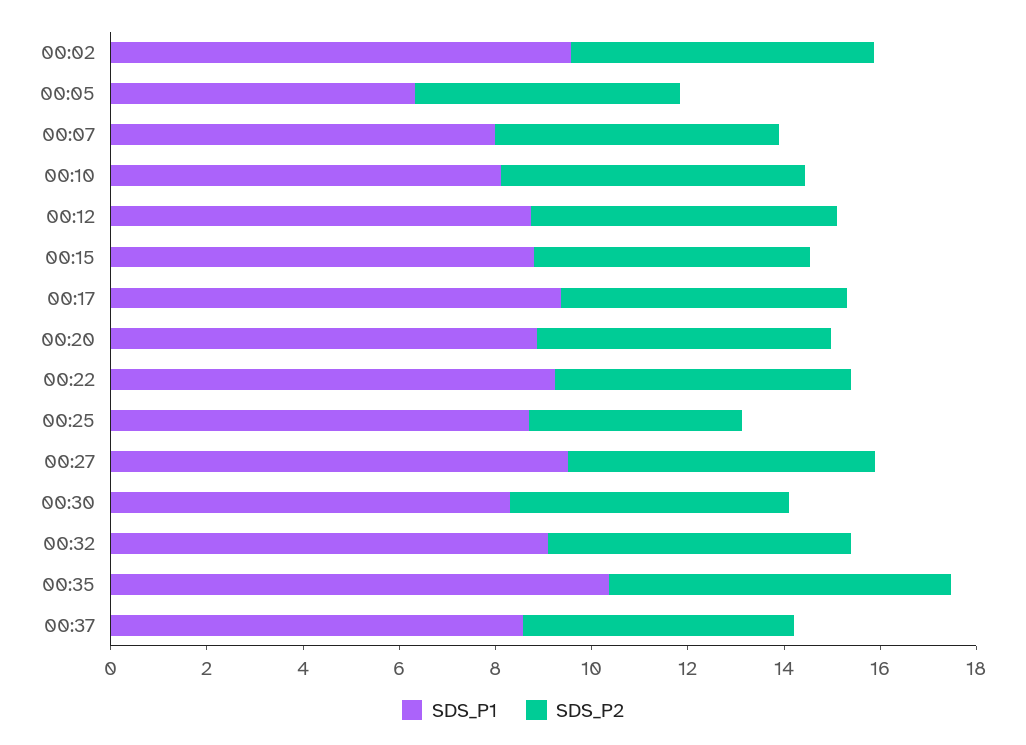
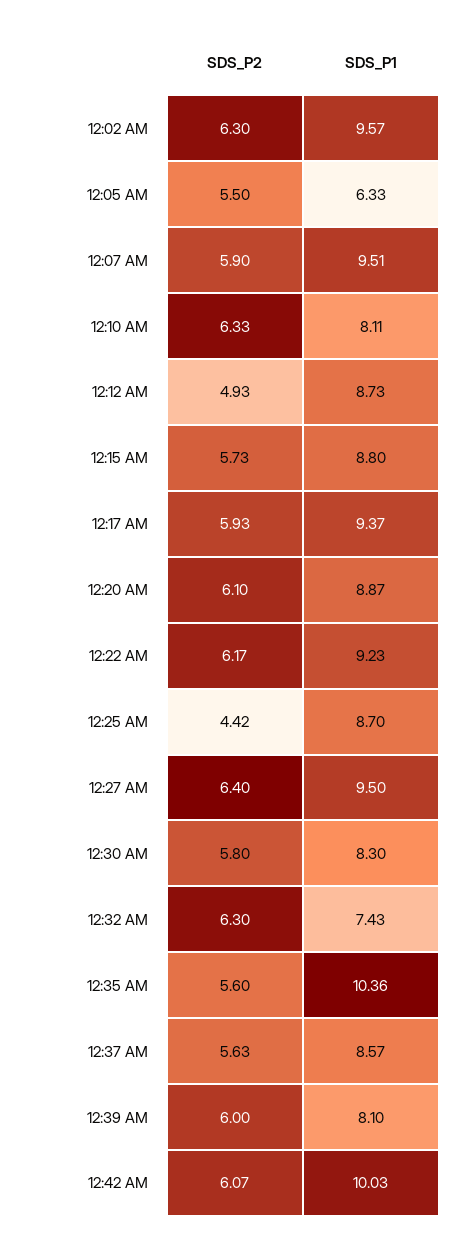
SDS_P1, 00:07: 8 -> 9.51
SDS_P2, 00:12: 6.5 -> 4.93
SDS_P1, 00:32: 9 -> 7.43
SDS_P2, 00:35: 7 -> 5.6
SDS_P2, 12:39 AM: none -> 6
SDS_P1, 12:39 AM: none -> 8.1
SDS_P2, 12:42 AM: none -> 6.07
SDS_P1, 12:42 AM: none -> 10.03

